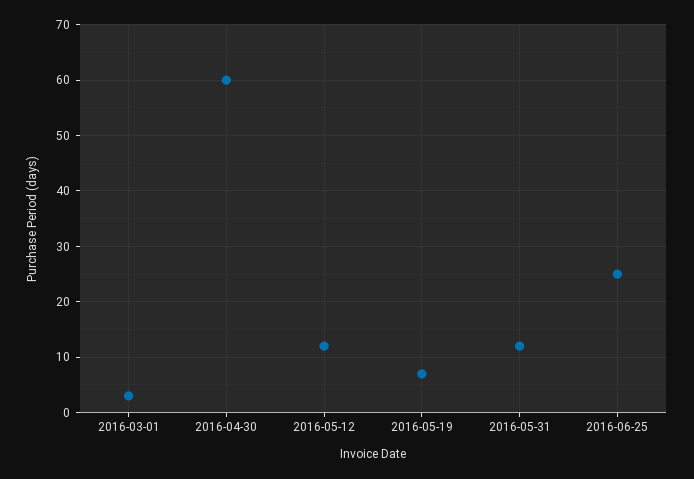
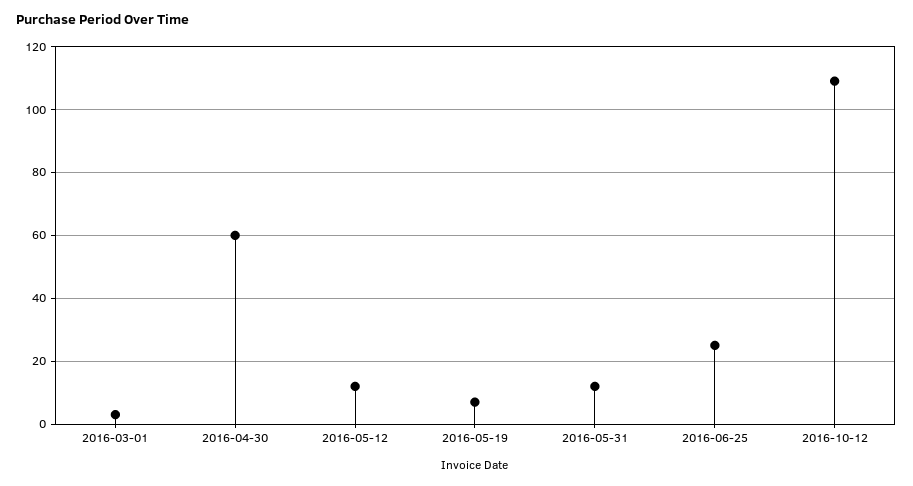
2016-10-12: none -> 110

